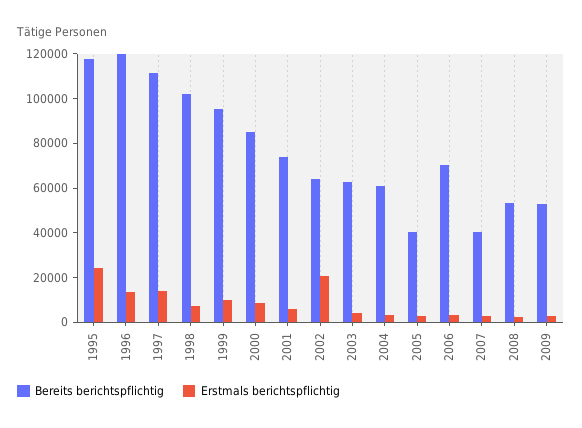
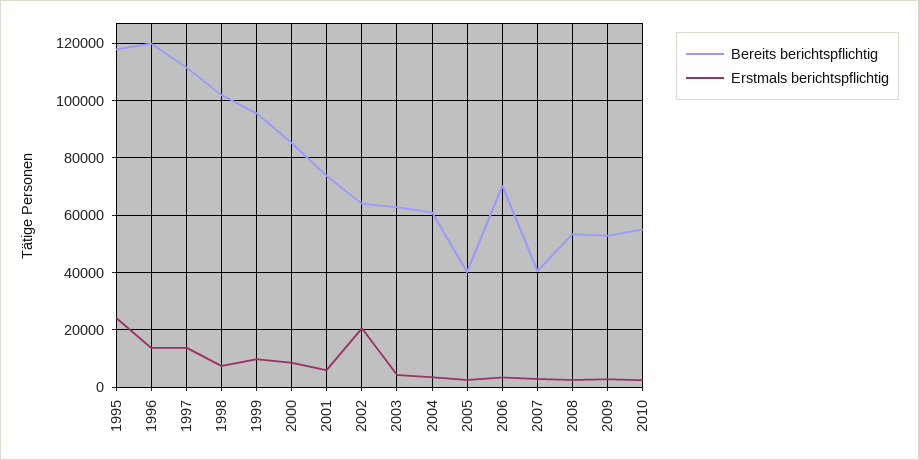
Bereits berichtspflichtig, 2010: none -> 55000
Erstmals berichtspflichtig, 2010: none -> 2500

